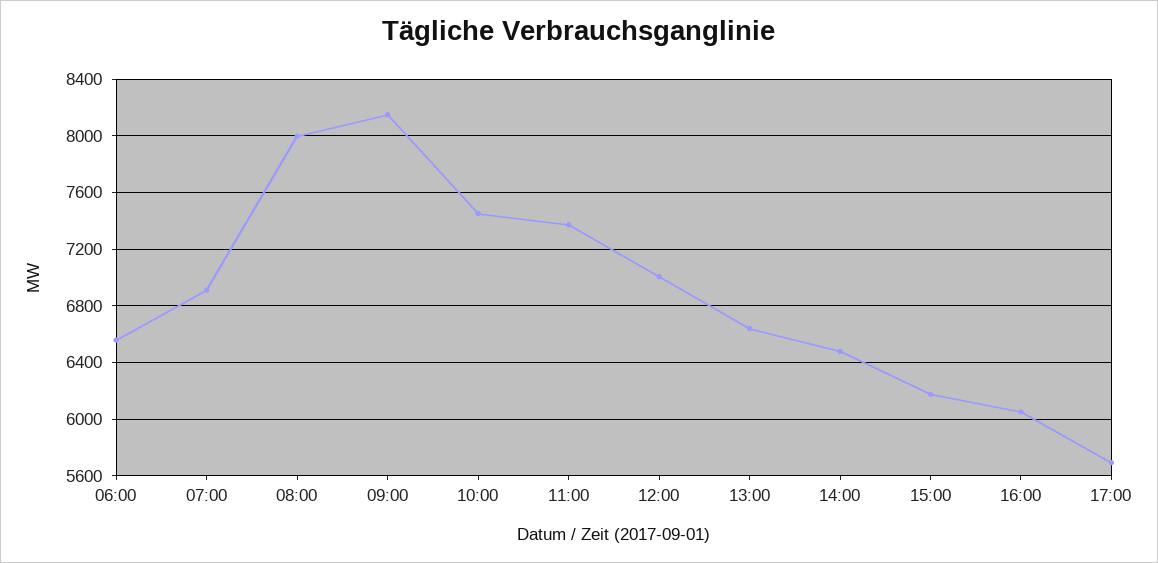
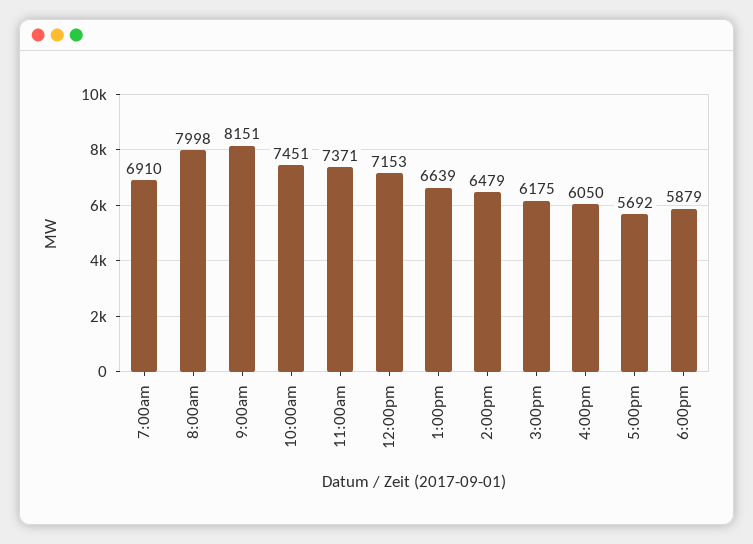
06:00: 6550 -> none
12:00: 7000 -> 7153
6:00pm: none -> 5879

